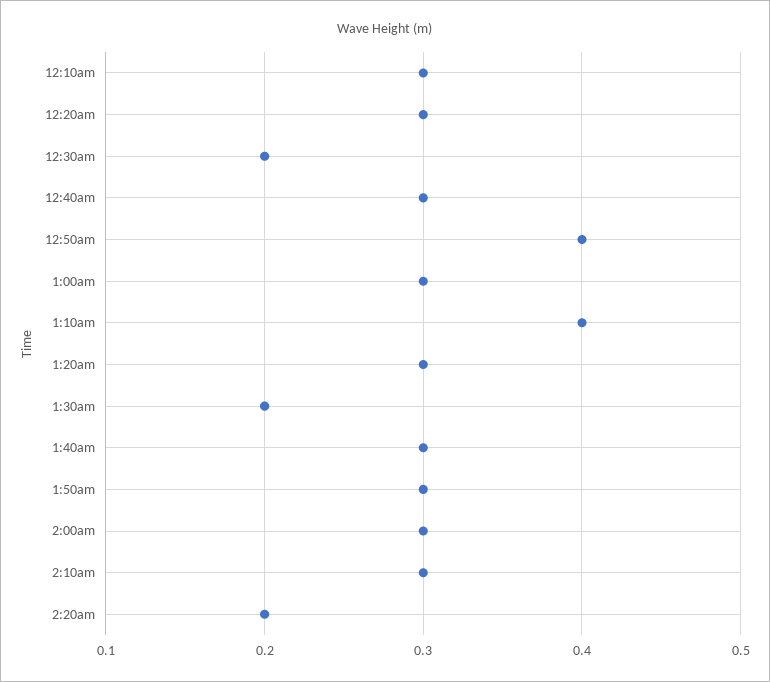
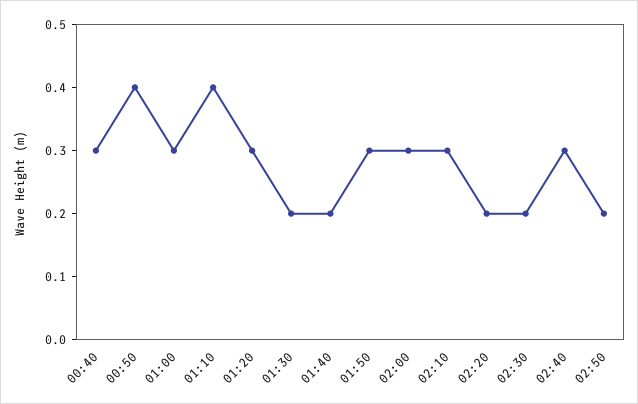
12:10am: 0.3 -> none
12:20am: 0.3 -> none
12:30am: 0.2 -> none
1:40am: 0.3 -> 0.2
02:30: none -> 0.2
02:40: none -> 0.3
02:50: none -> 0.2

